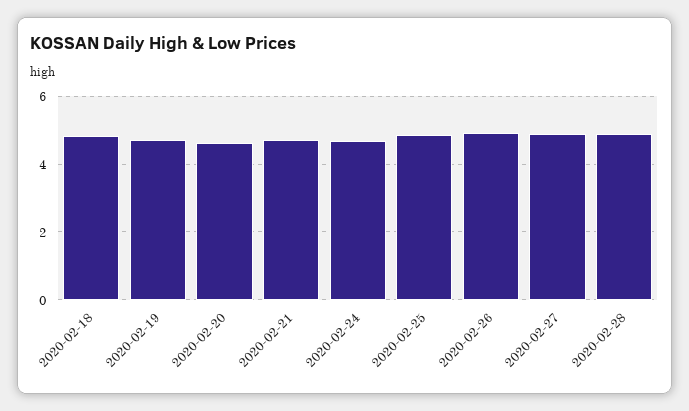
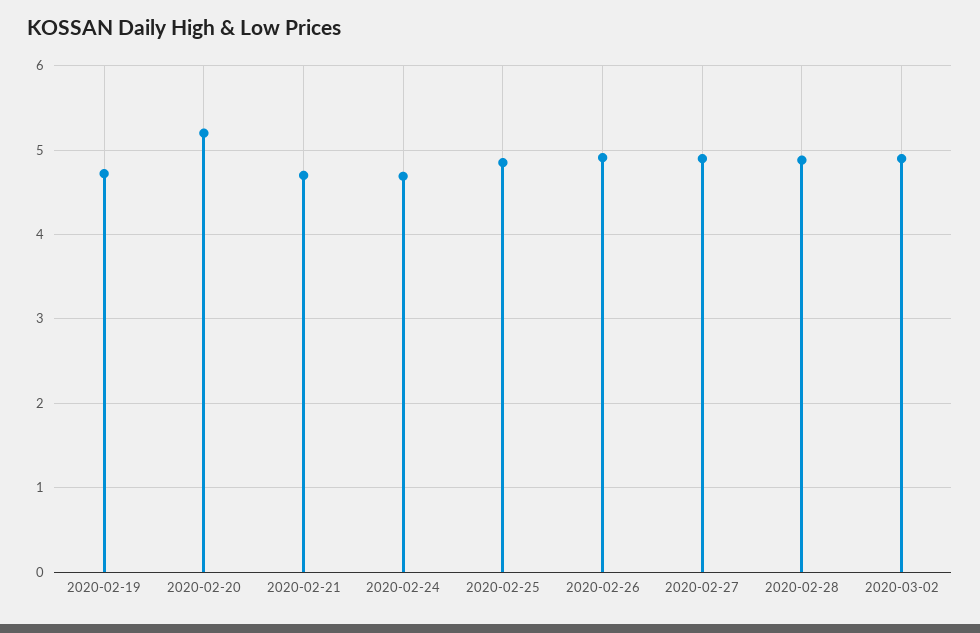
2020-02-18: 4.8 -> none
2020-02-20: 4.6 -> 5.2
2020-03-02: none -> 4.9

